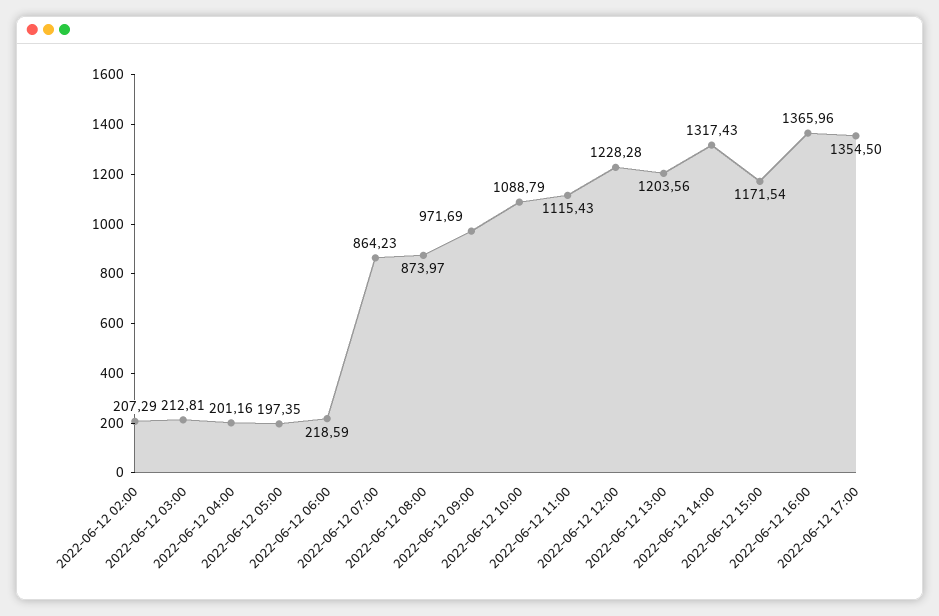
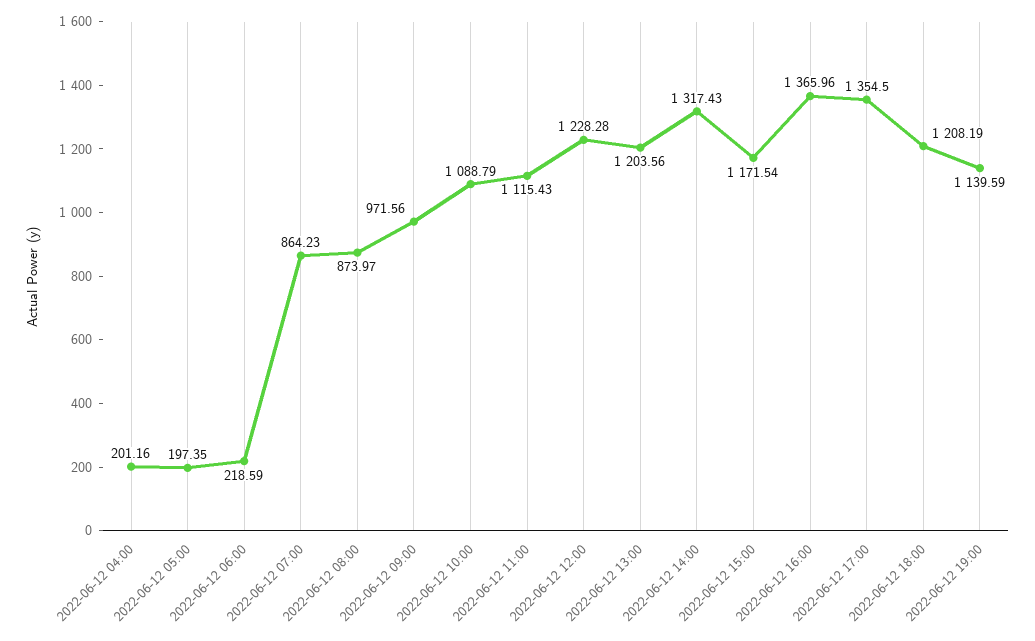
2022-06-12 02:00: 207.29 -> none
2022-06-12 03:00: 212.81 -> none
2022-06-12 09:00: 971.69 -> 971.56
2022-06-12 18:00: none -> 1208.19
2022-06-12 19:00: none -> 1139.59

